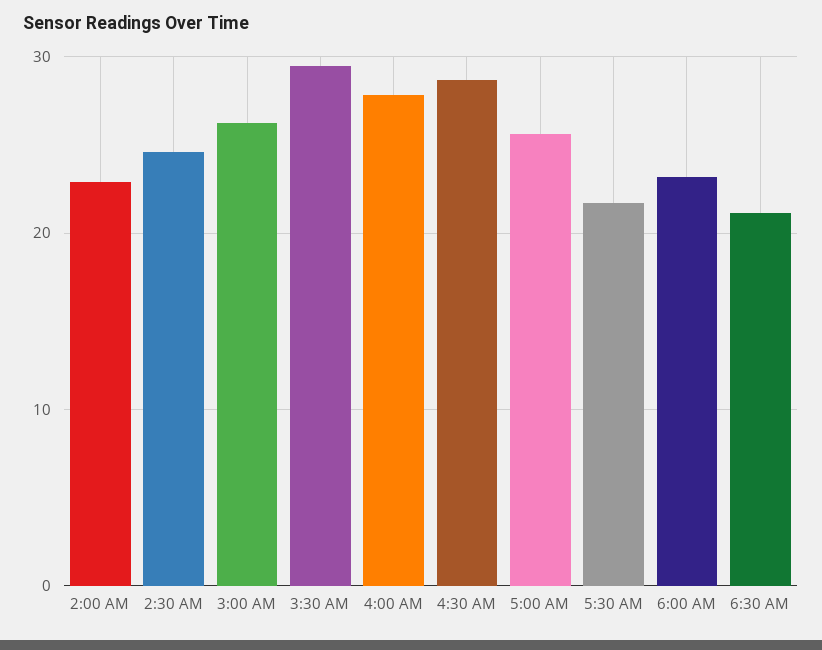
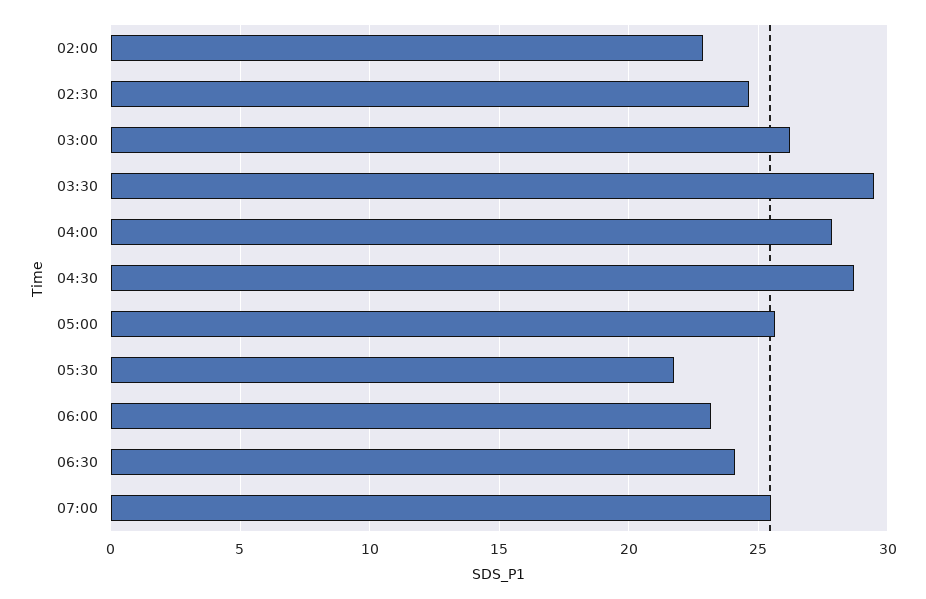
6:30 AM: 21 -> 24
07:00: none -> 25.5

